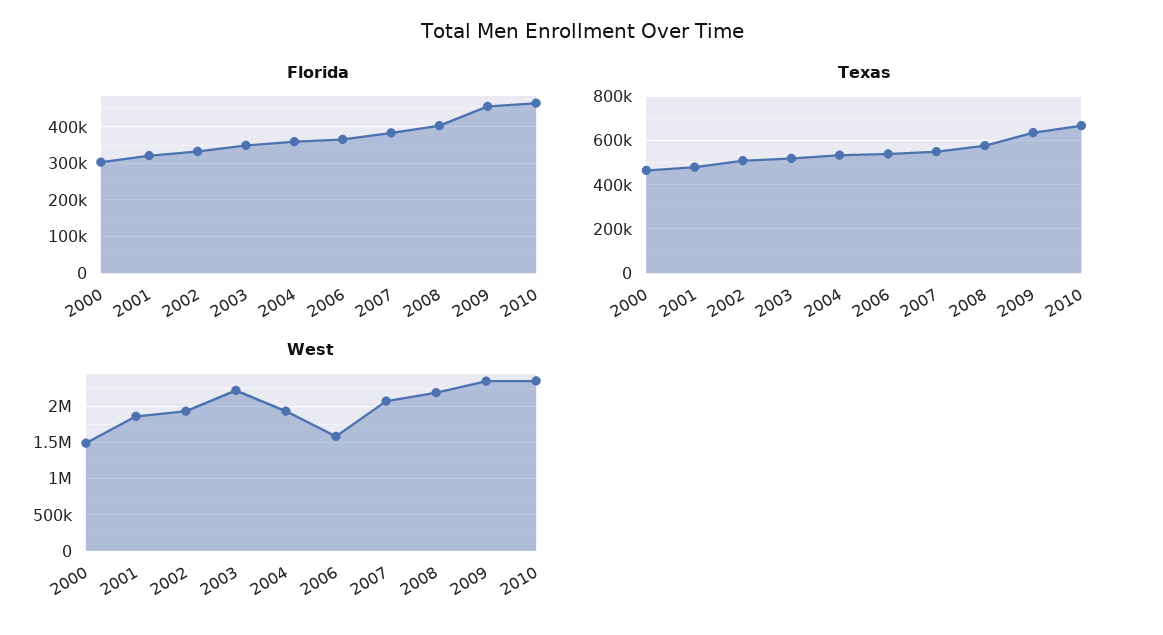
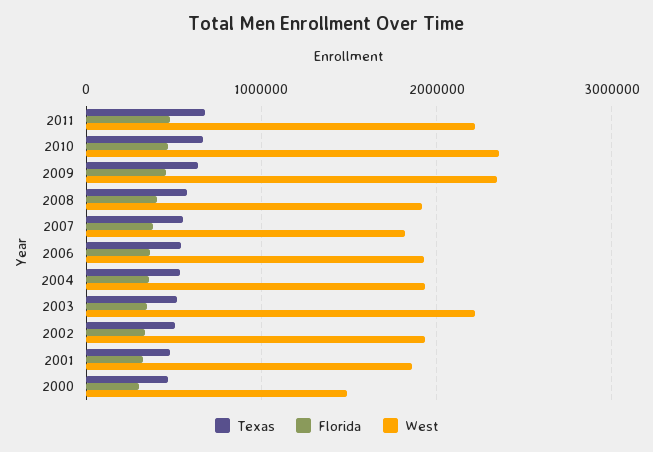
West, 2006: 1600000 -> 1900000
West, 2007: 2100000 -> 1800000
West, 2008: 2200000 -> 1900000
Texas, 2011: none -> 700000
Florida, 2011: none -> 500000
West, 2011: none -> 2200000

